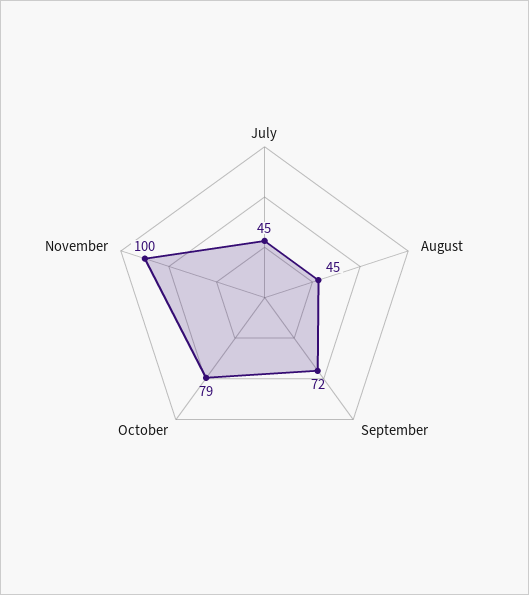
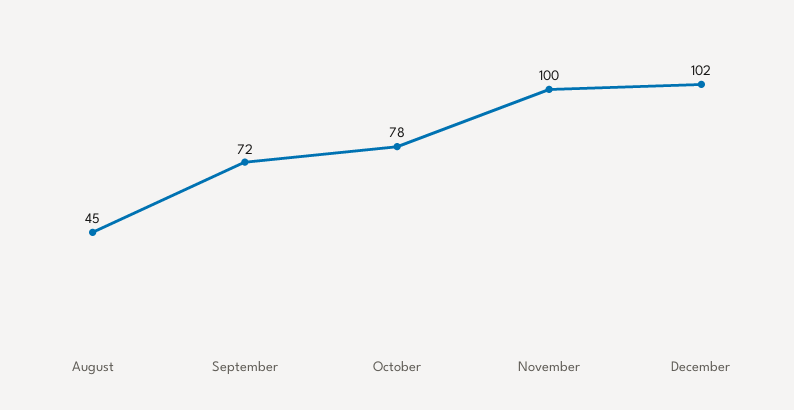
July: 45 -> none
October: 79 -> 78
December: none -> 102

